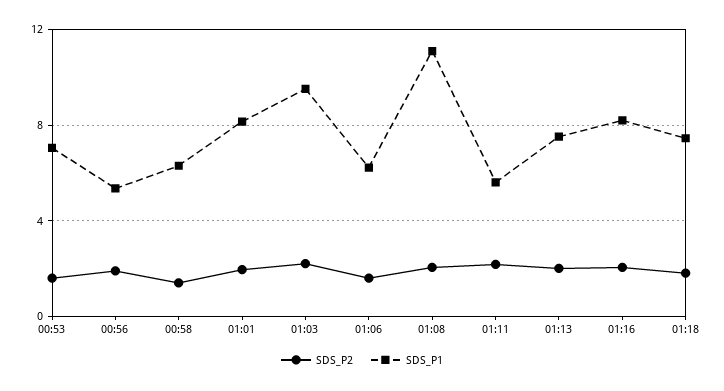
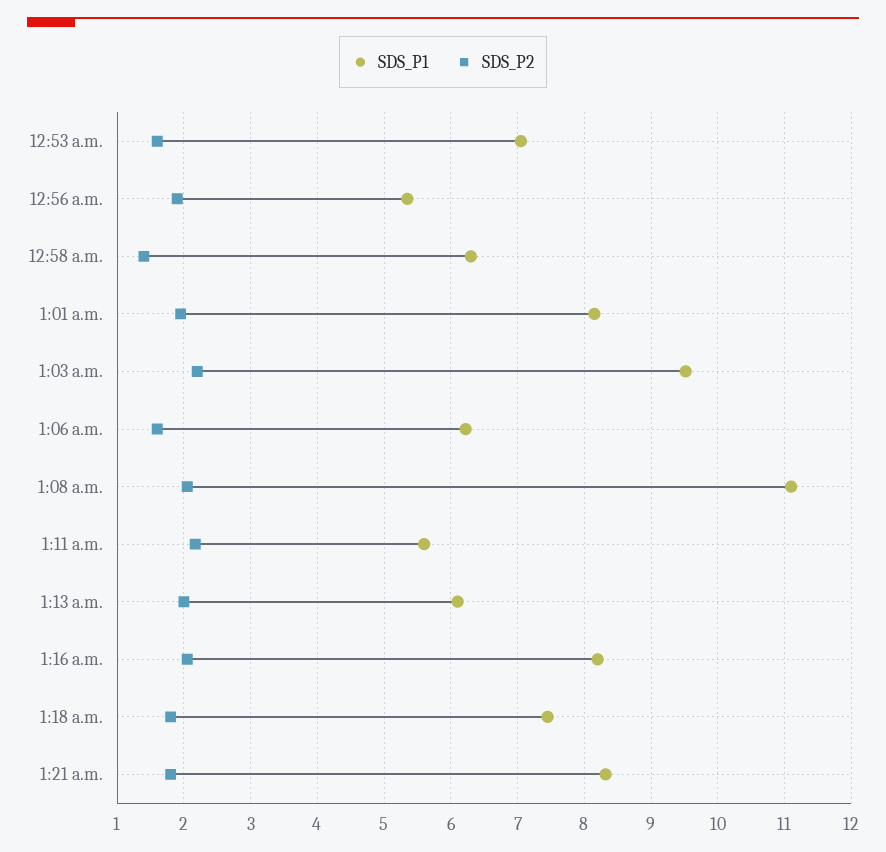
SDS_P1, 01:13: 7.5 -> 6.1
SDS_P1, 1:21 a.m.: none -> 8.3
SDS_P2, 1:21 a.m.: none -> 1.8

